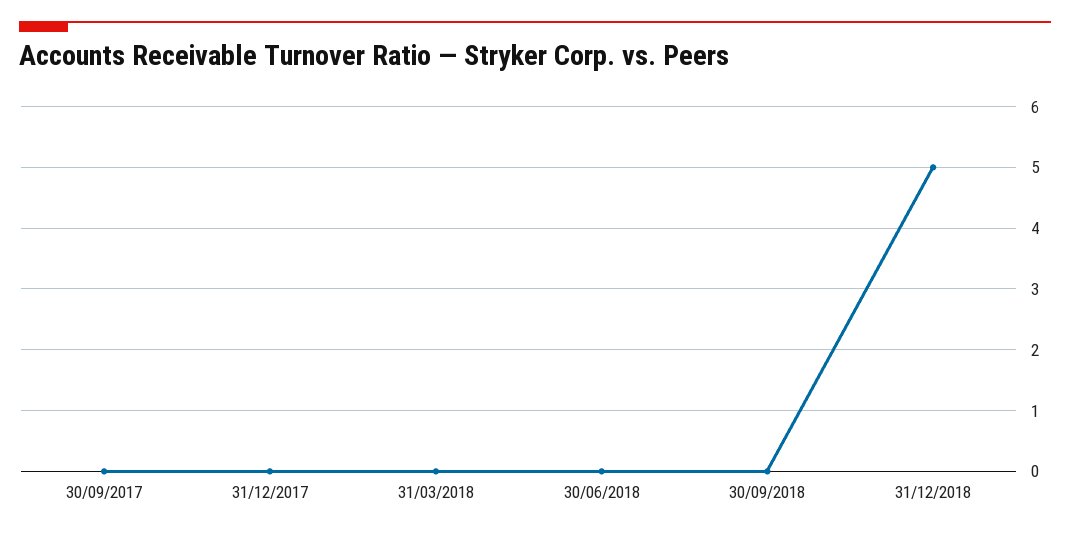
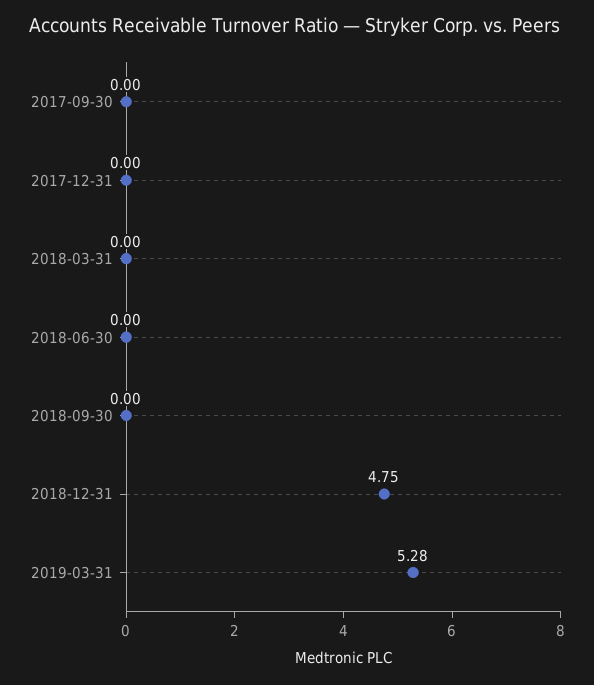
31/12/2018: 5 -> 4.75
2019-03-31: none -> 5.28

